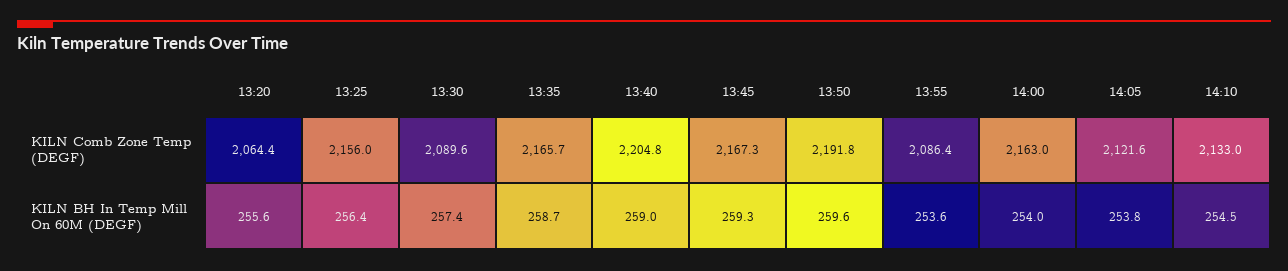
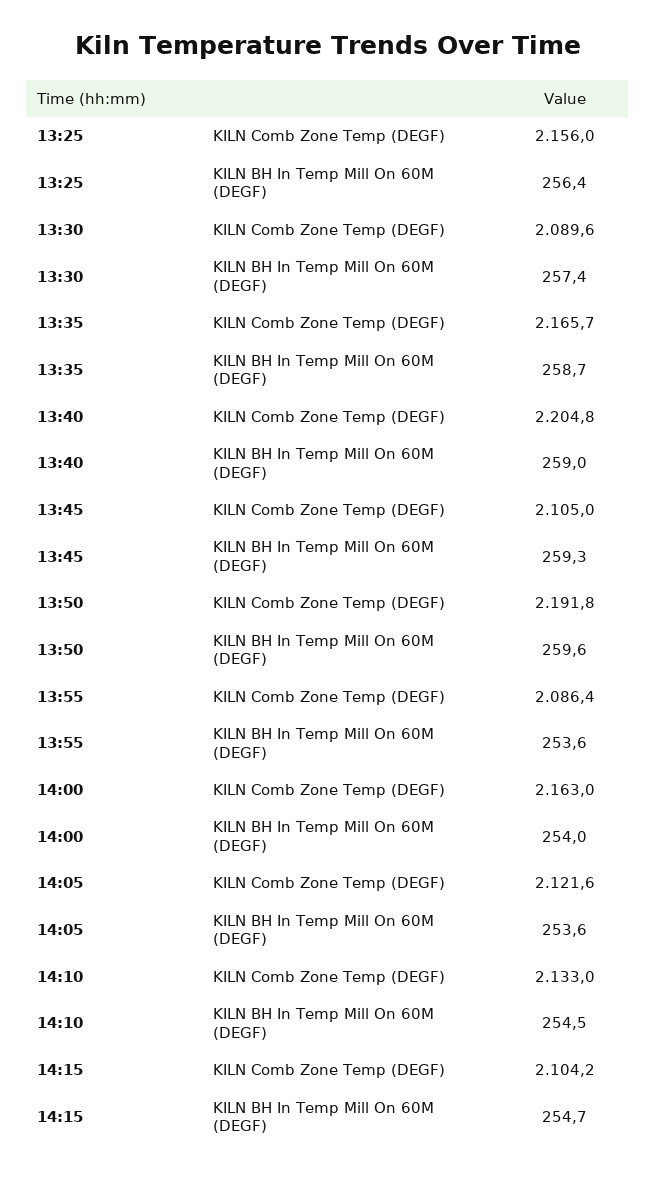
13:20, KILN Comb Zone Temp (DEGF): 2064.4 -> none
13:45, KILN Comb Zone Temp (DEGF): 2167.3 -> 2105
13:20, KILN BH In Temp Mill On 60M (DEGF): 255.6 -> none
14:05, KILN BH In Temp Mill On 60M (DEGF): 253.8 -> 253.6
14:15, KILN Comb Zone Temp (DEGF): none -> 2104.2
14:15, KILN BH In Temp Mill On 60M (DEGF): none -> 254.7

